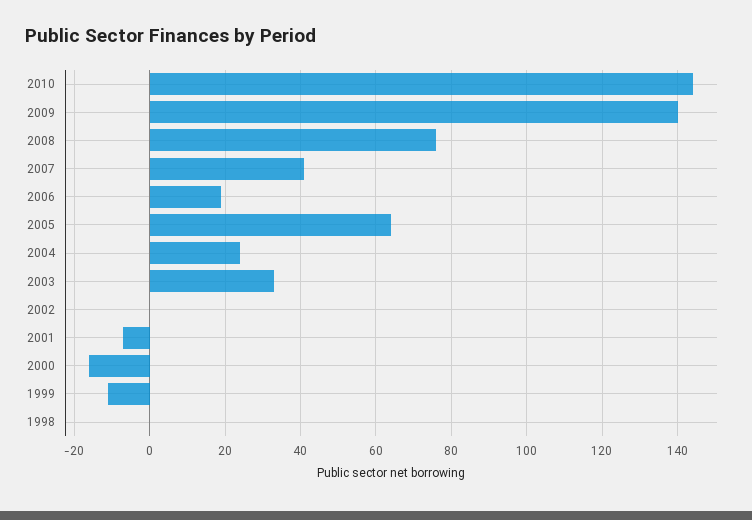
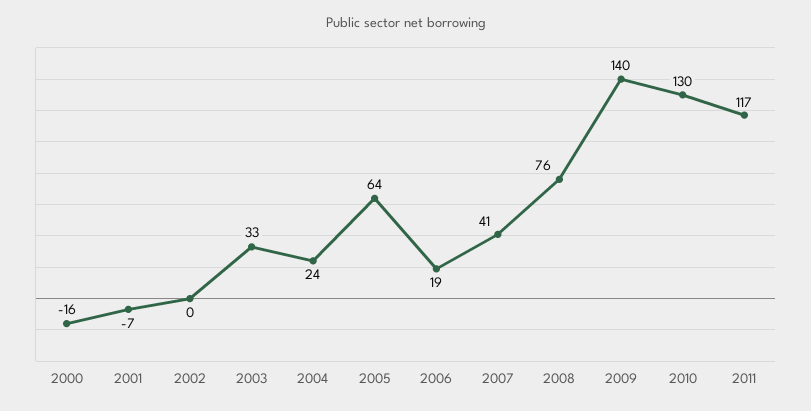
2010: 145 -> 130
1999: -10 -> none
1998: 0 -> none
2011: none -> 117

